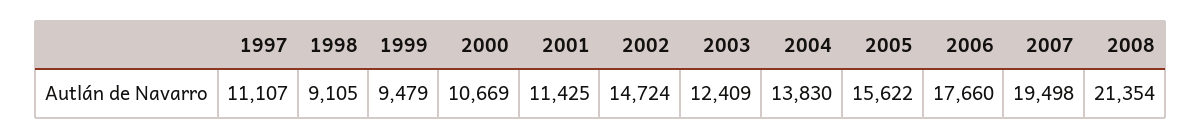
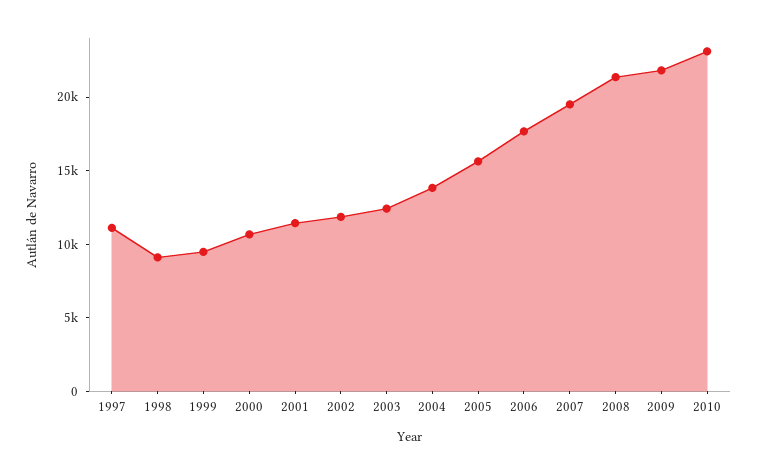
2002: 14724 -> 12000
2009: none -> 22000
2010: none -> 23000

